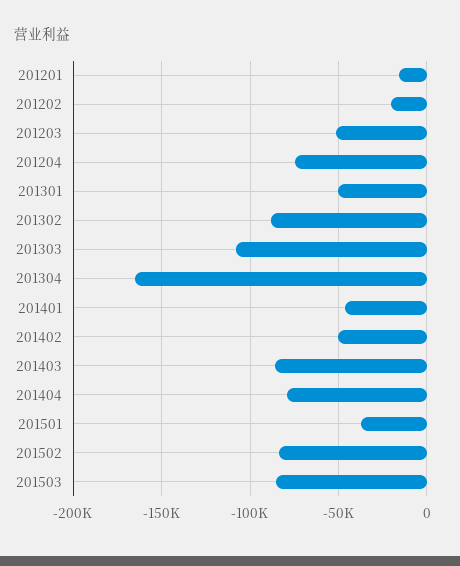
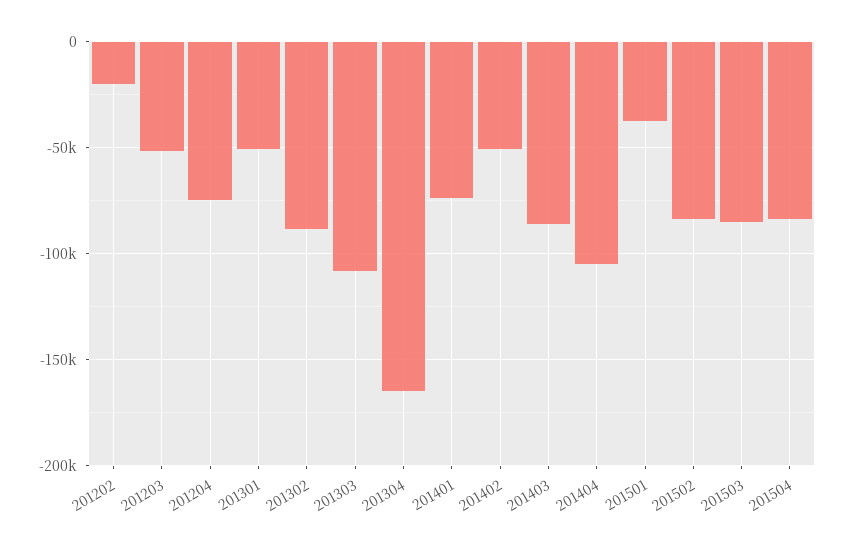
201201: -15000 -> none
201401: -45000 -> -75000
201404: -80000 -> -105000
201504: none -> -85000

